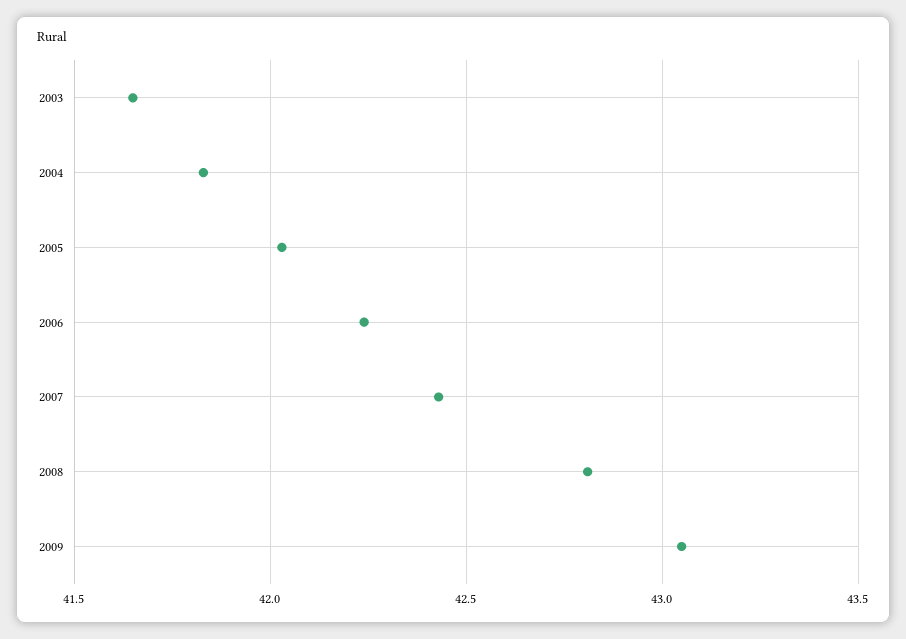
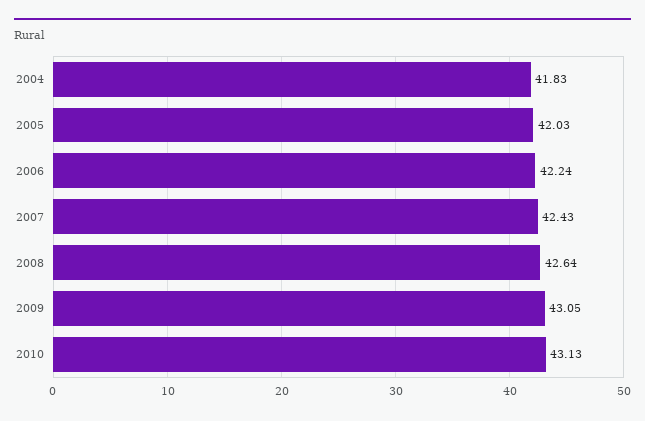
2003: 41.65 -> none
2008: 42.8 -> 42.64
2010: none -> 43.13

